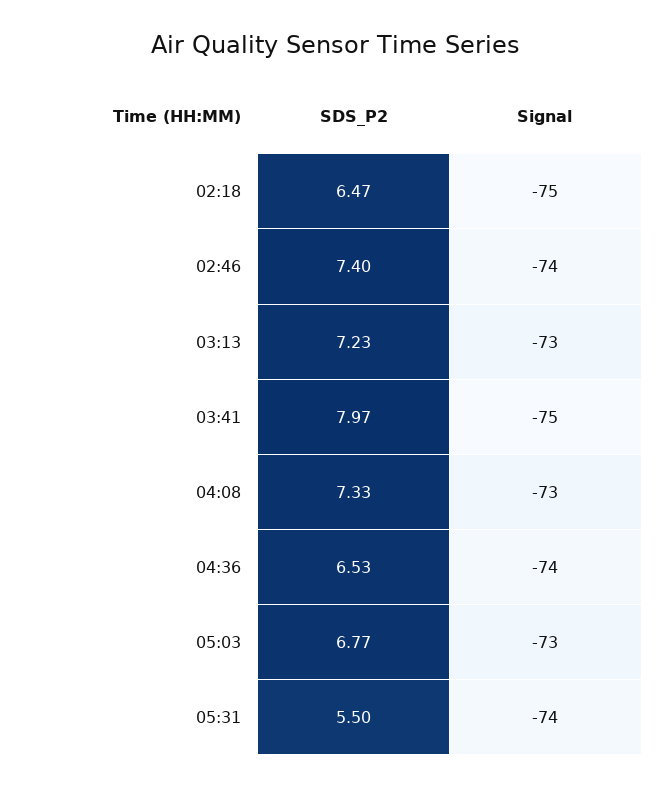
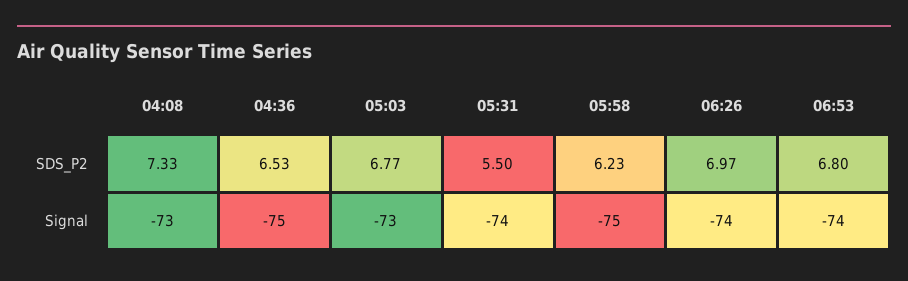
SDS_P2, 02:18: 6.47 -> none
Signal, 02:18: -75 -> none
SDS_P2, 02:46: 7.4 -> none
Signal, 02:46: -74 -> none
SDS_P2, 03:13: 7.23 -> none
Signal, 03:13: -73 -> none
SDS_P2, 03:41: 7.97 -> none
Signal, 03:41: -75 -> none
Signal, 04:36: -74 -> -75
SDS_P2, 05:58: none -> 6.23
SDS_P2, 06:26: none -> 6.97
SDS_P2, 06:53: none -> 6.8
Signal, 05:58: none -> -75
Signal, 06:26: none -> -74
Signal, 06:53: none -> -74

